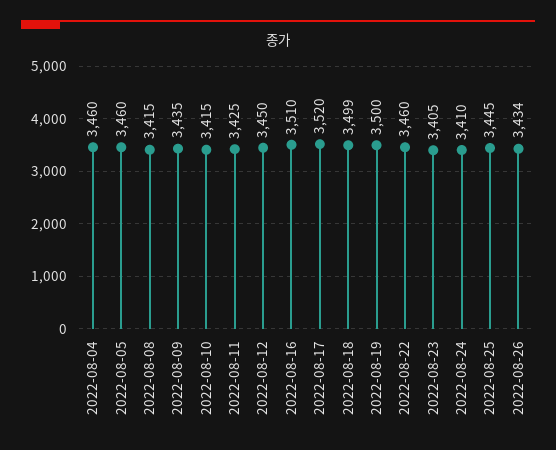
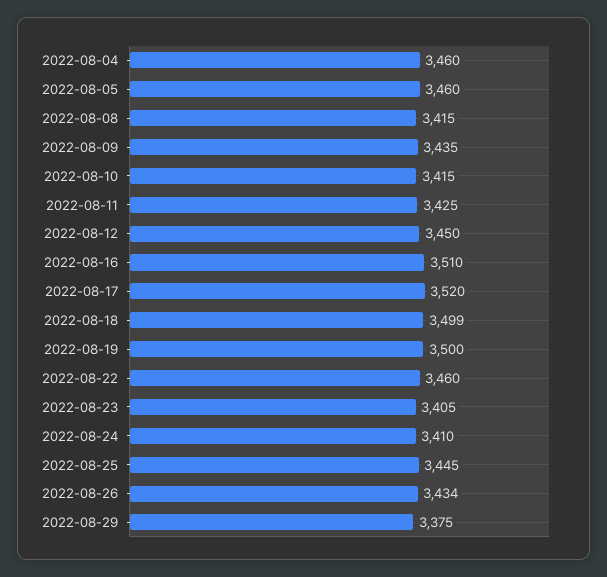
2022-08-29: none -> 3375

